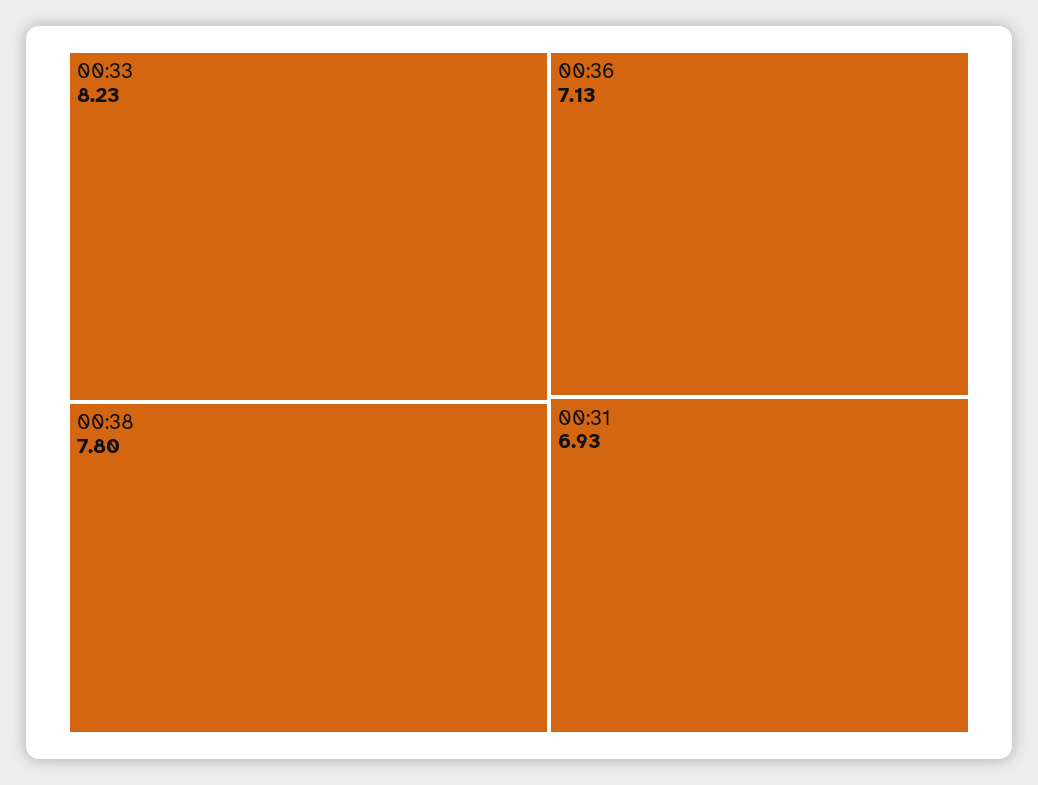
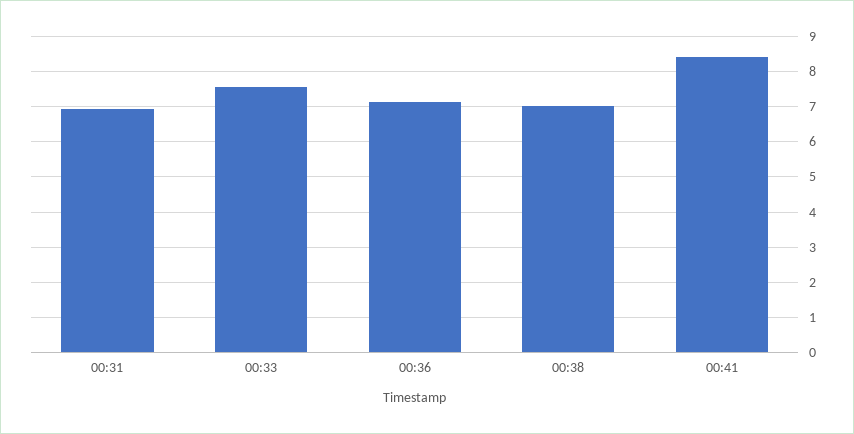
00:33: 8.23 -> 7.6
00:38: 7.8 -> 7
00:41: none -> 8.4

